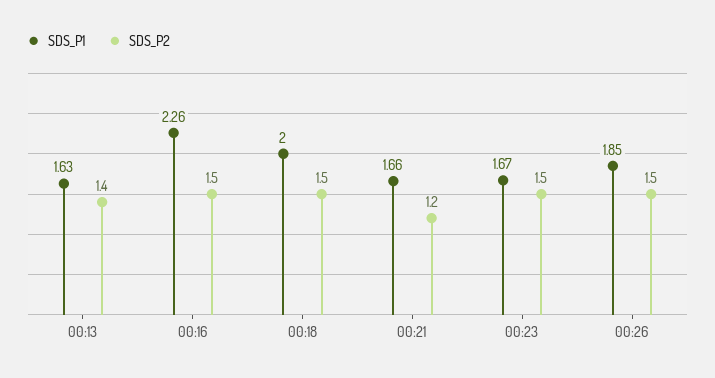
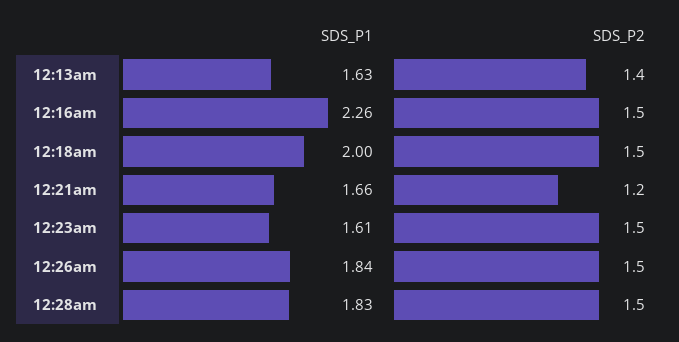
SDS_P1, 00:23: 1.67 -> 1.61
SDS_P1, 00:26: 1.85 -> 1.84
SDS_P1, 12:28am: none -> 1.83
SDS_P2, 12:28am: none -> 1.5

